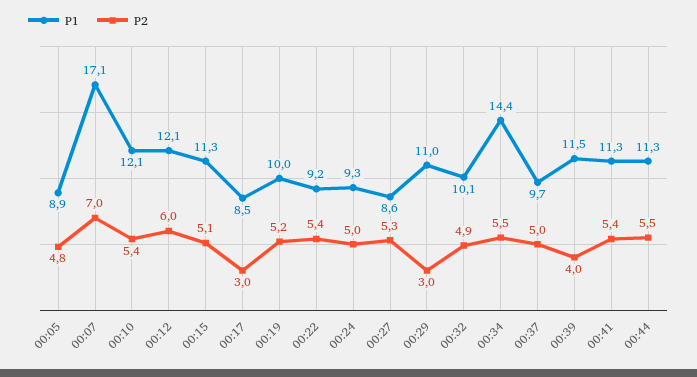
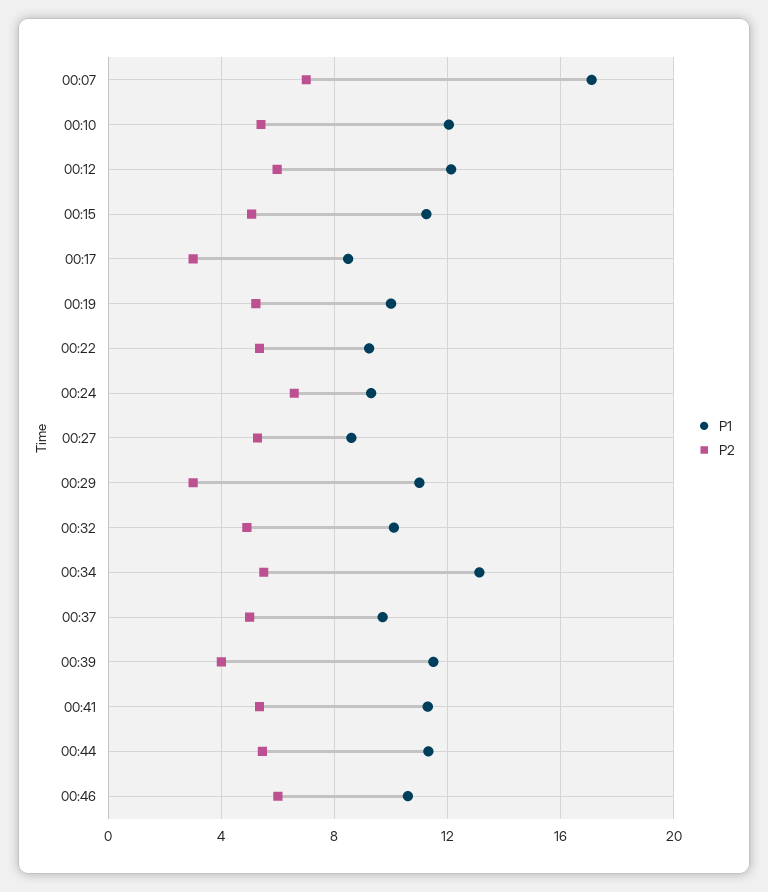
P1, 00:05: 8.9 -> none
P2, 00:05: 4.8 -> none
P2, 00:24: 5 -> 6.5
P1, 00:34: 14.4 -> 13
P1, 00:46: none -> 10.5
P2, 00:46: none -> 6

